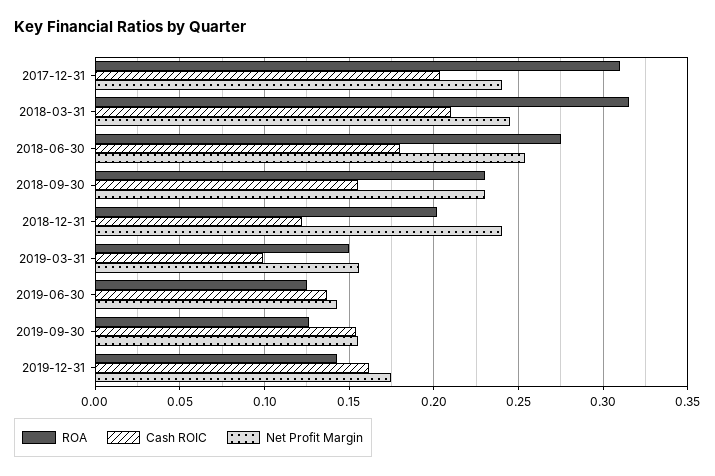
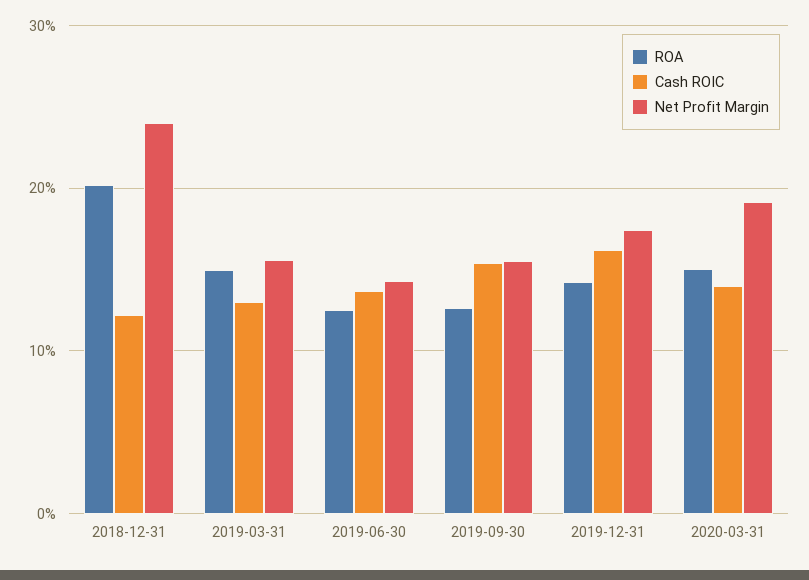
ROA, 2017-12-31: 0.31 -> none
Cash ROIC, 2017-12-31: 0.205 -> none
Net Profit Margin, 2017-12-31: 0.24 -> none
ROA, 2018-03-31: 0.315 -> none
Cash ROIC, 2018-03-31: 0.21 -> none
Net Profit Margin, 2018-03-31: 0.245 -> none
ROA, 2018-06-30: 0.275 -> none
Cash ROIC, 2018-06-30: 0.18 -> none
Net Profit Margin, 2018-06-30: 0.255 -> none
ROA, 2018-09-30: 0.23 -> none
Cash ROIC, 2018-09-30: 0.155 -> none
Net Profit Margin, 2018-09-30: 0.23 -> none
Cash ROIC, 2019-03-31: 0.1 -> 0.13
ROA, 2020-03-31: none -> 0.15
Cash ROIC, 2020-03-31: none -> 0.14
Net Profit Margin, 2020-03-31: none -> 0.19

